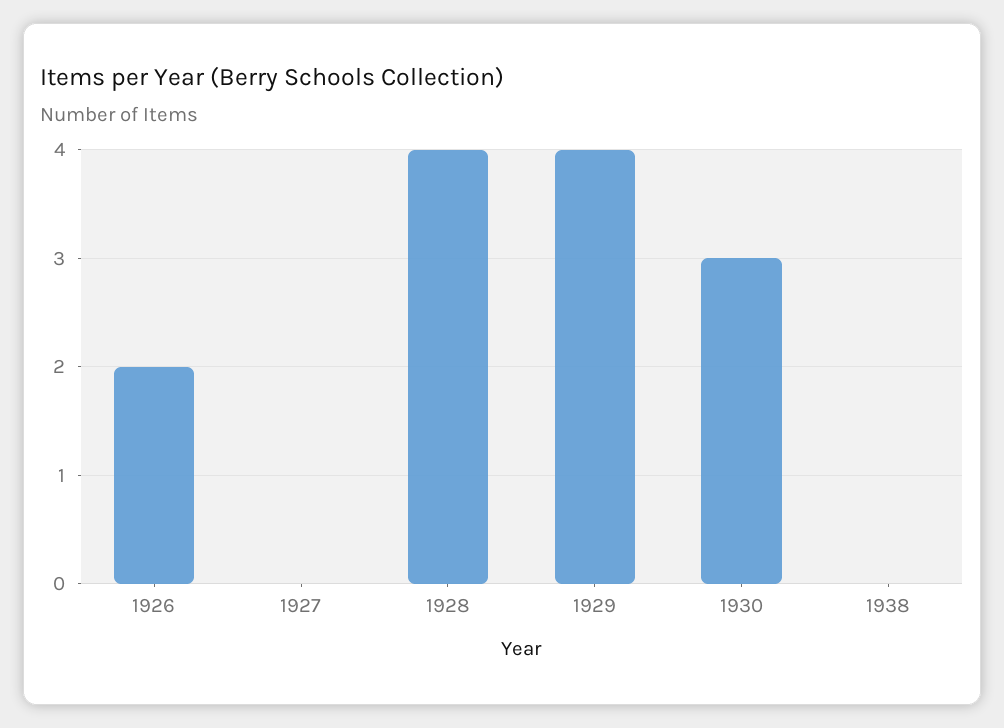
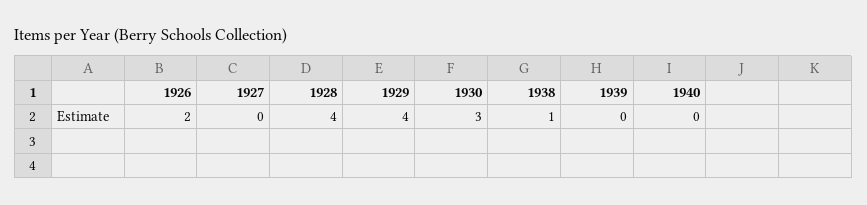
1938: 0 -> 1
1939: none -> 0
1940: none -> 0

